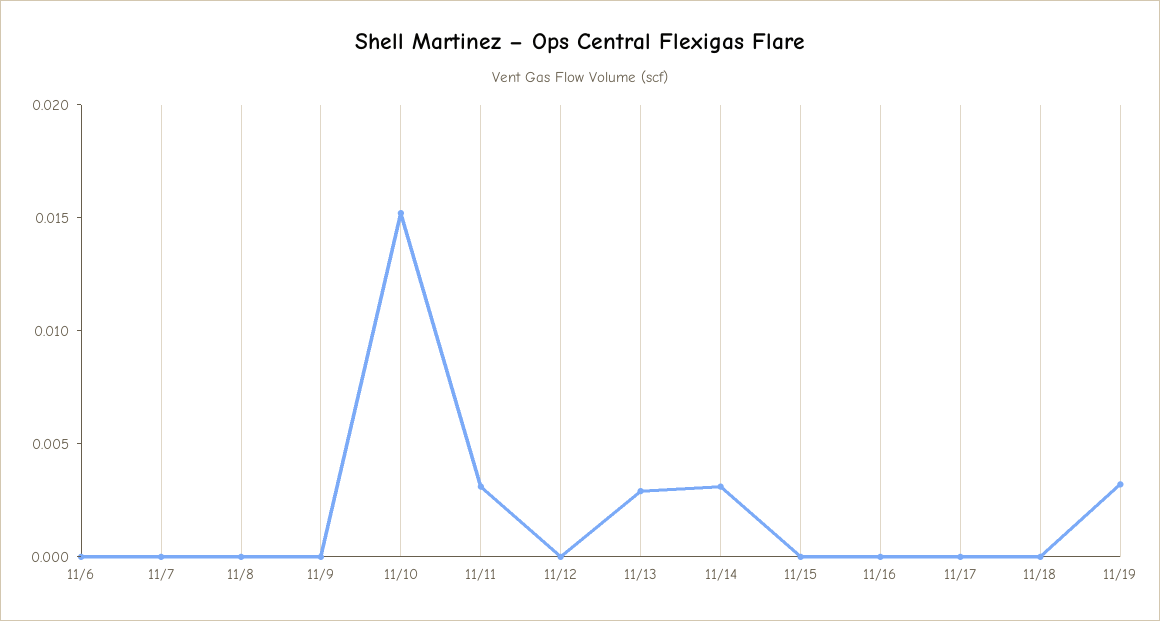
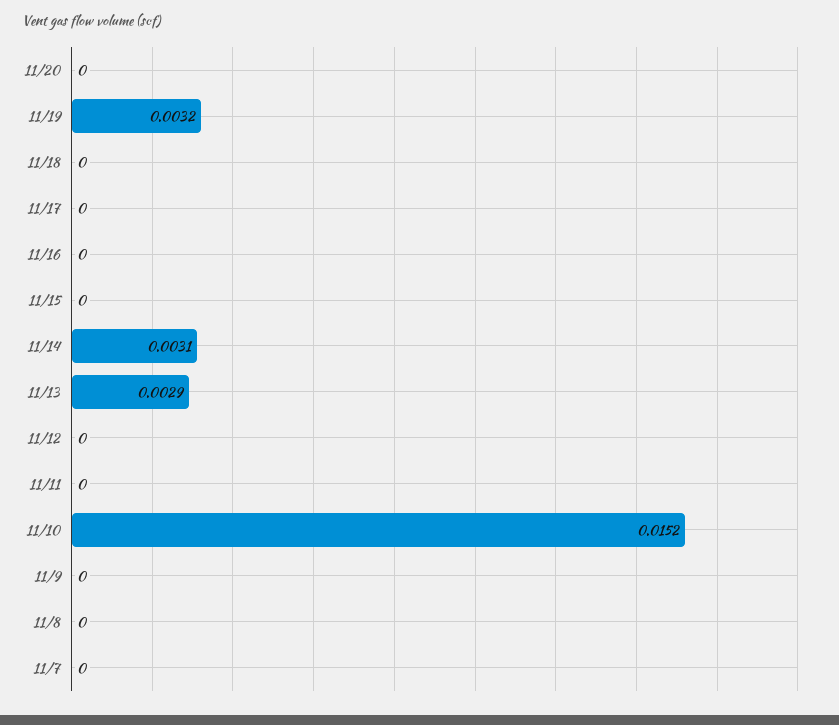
11/6: 0 -> none
11/11: 0.003 -> 0
11/20: none -> 0

